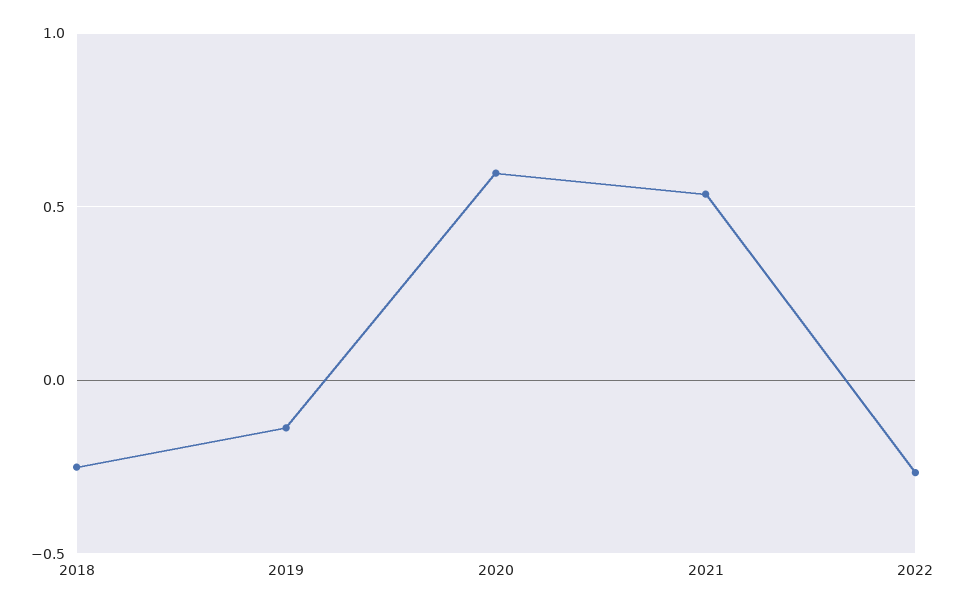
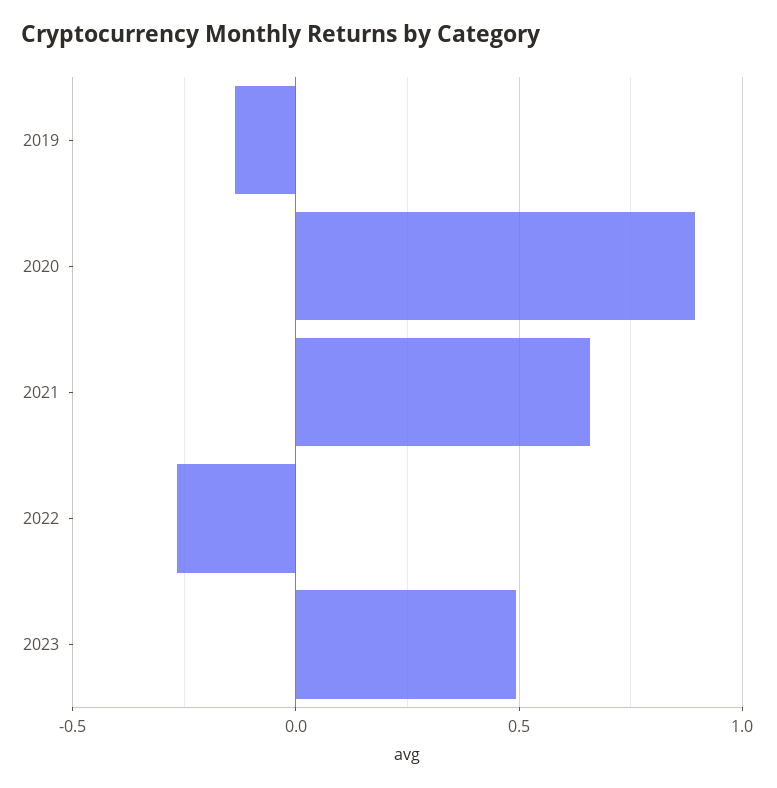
2018: -0.25 -> none
2020: 0.6 -> 0.9
2021: 0.55 -> 0.65
2023: none -> 0.5

